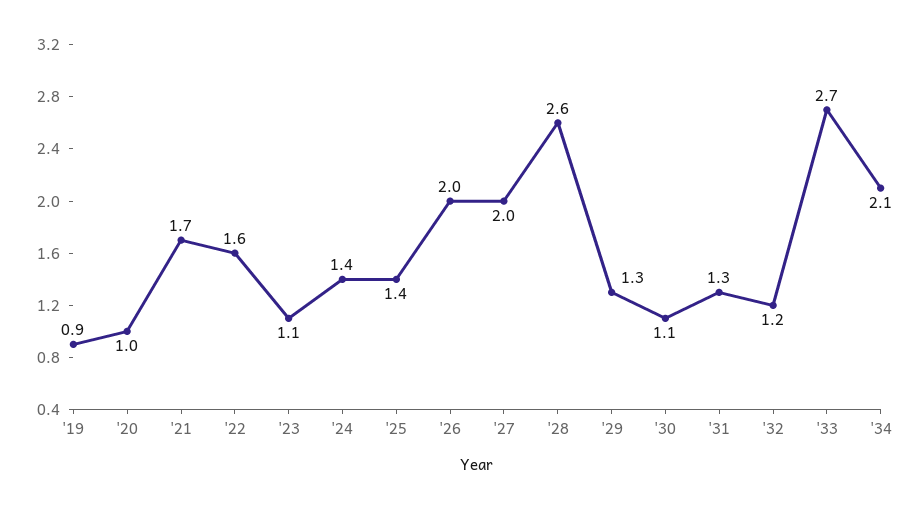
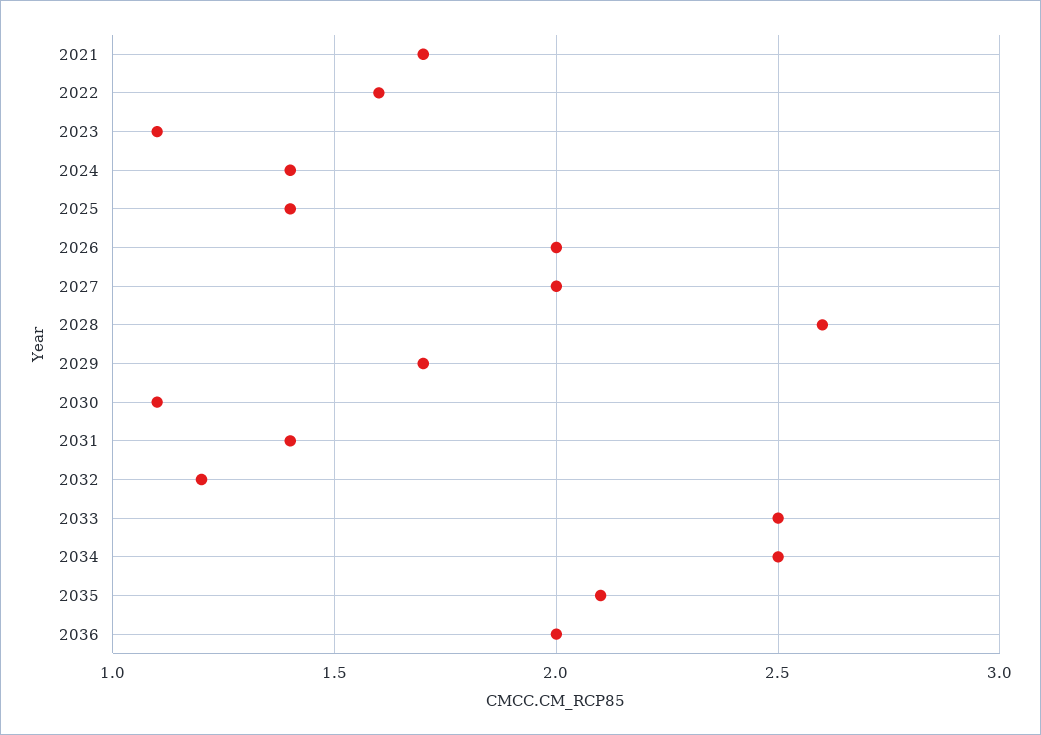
'19: 0.9 -> none
'20: 1 -> none
'29: 1.3 -> 1.7
'31: 1.3 -> 1.4
'33: 2.7 -> 2.5
'34: 2.1 -> 2.5
2035: none -> 2.1
2036: none -> 2

